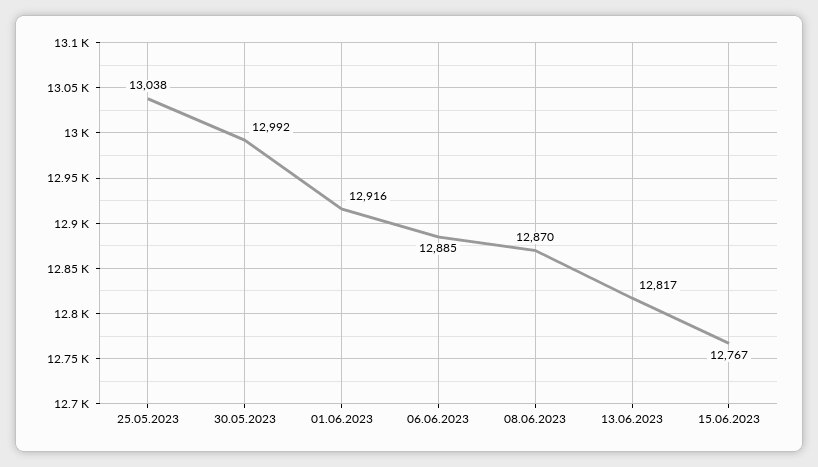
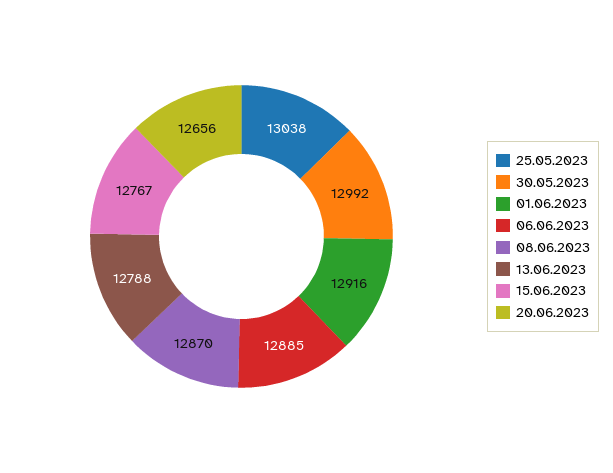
13.06.2023: 12817 -> 12788
20.06.2023: none -> 12656

